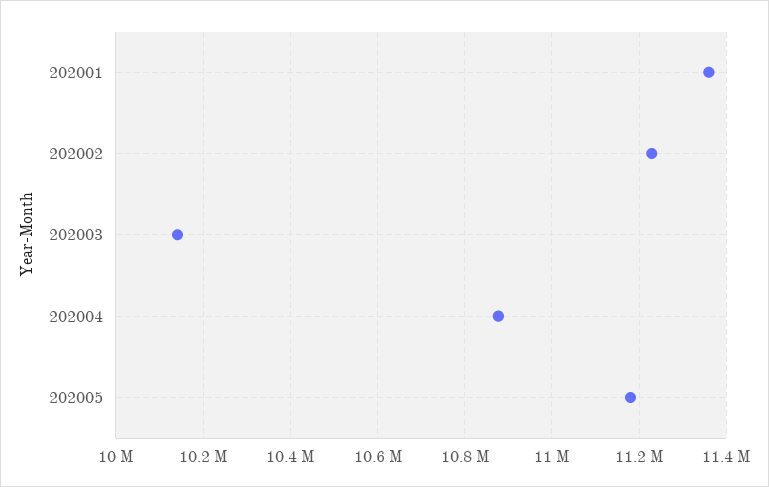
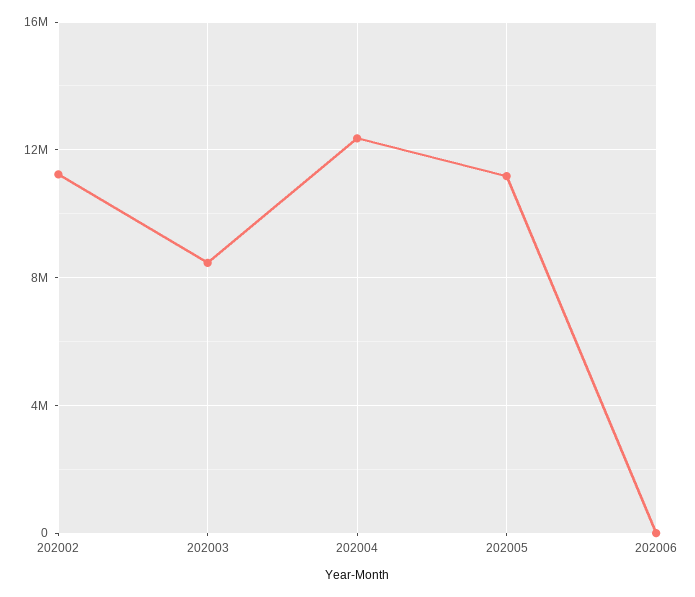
202001: 11360000 -> none
202003: 10140000 -> 8500000
202004: 10880000 -> 12500000
202006: none -> 0

